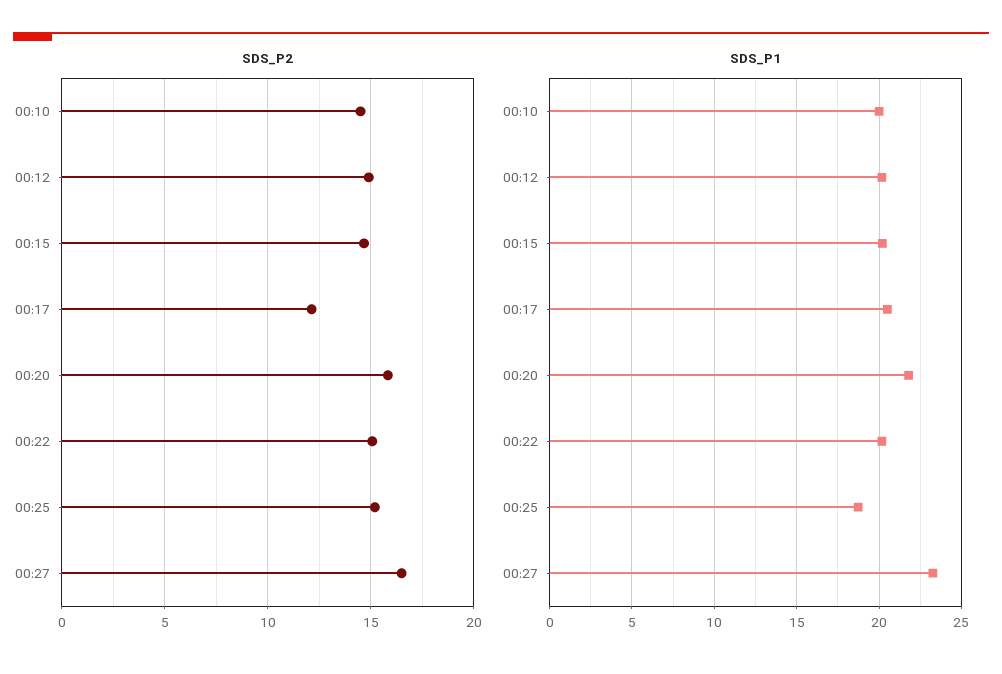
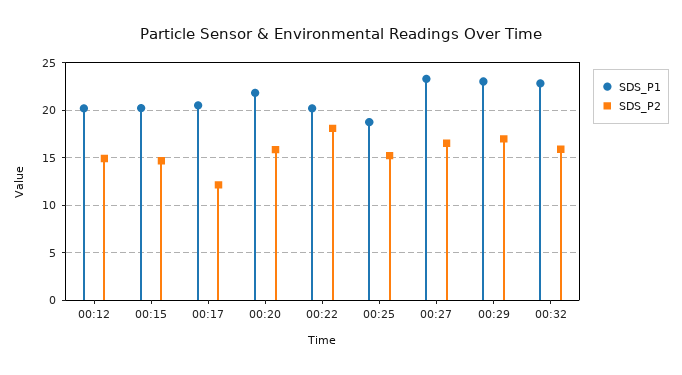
SDS_P2, 00:10: 14.5 -> none
SDS_P2, 00:22: 15 -> 18
SDS_P1, 00:10: 20 -> none
SDS_P1, 00:29: none -> 23
SDS_P2, 00:29: none -> 17
SDS_P1, 00:32: none -> 23
SDS_P2, 00:32: none -> 16

